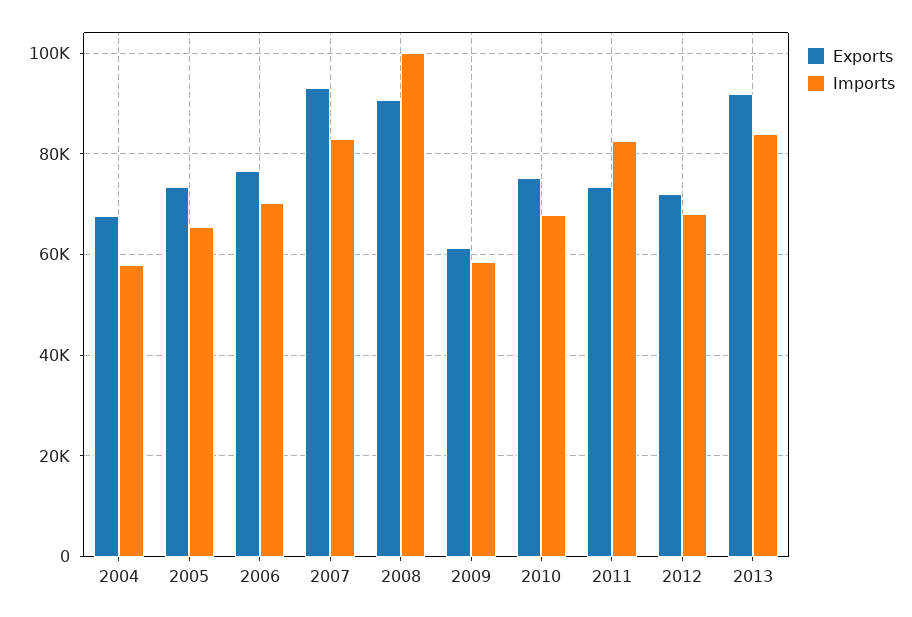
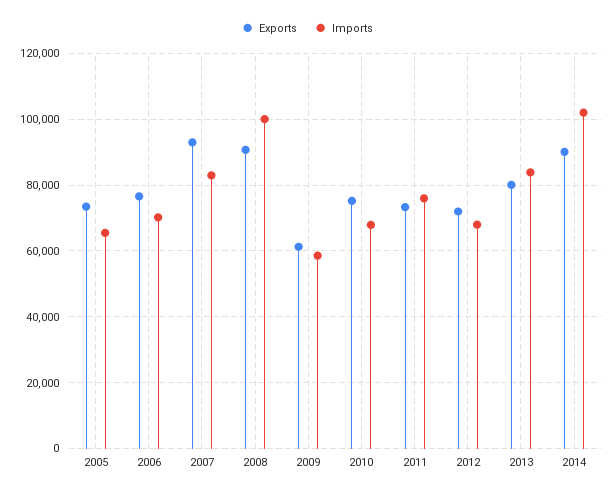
Exports, 2004: 68000 -> none
Imports, 2004: 58000 -> none
Imports, 2011: 82000 -> 76000
Exports, 2013: 92000 -> 80000
Exports, 2014: none -> 90000
Imports, 2014: none -> 102000

